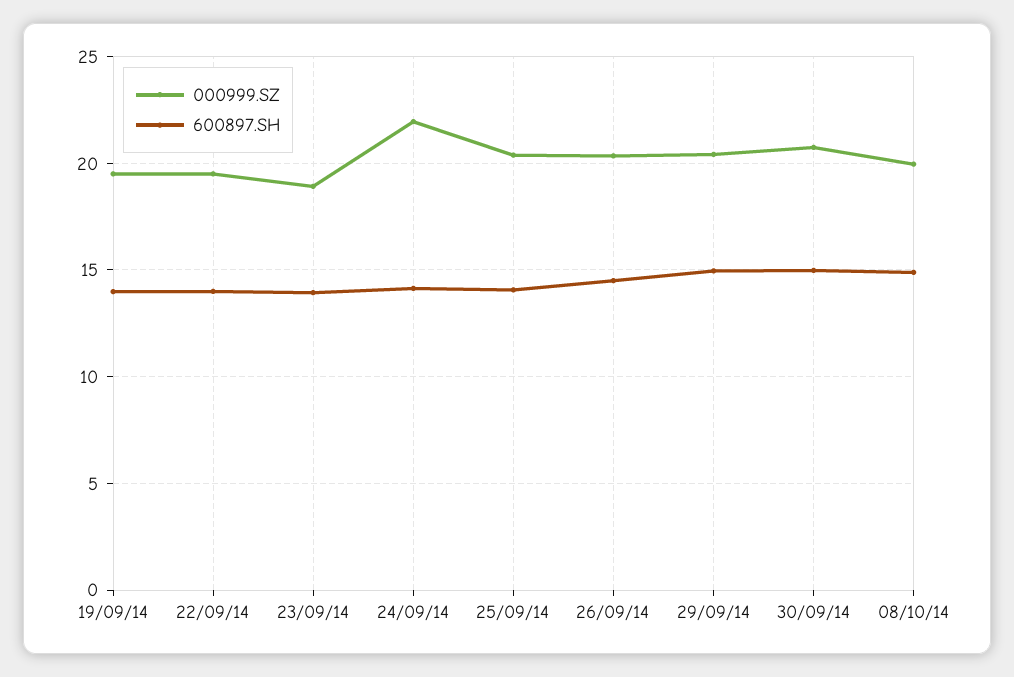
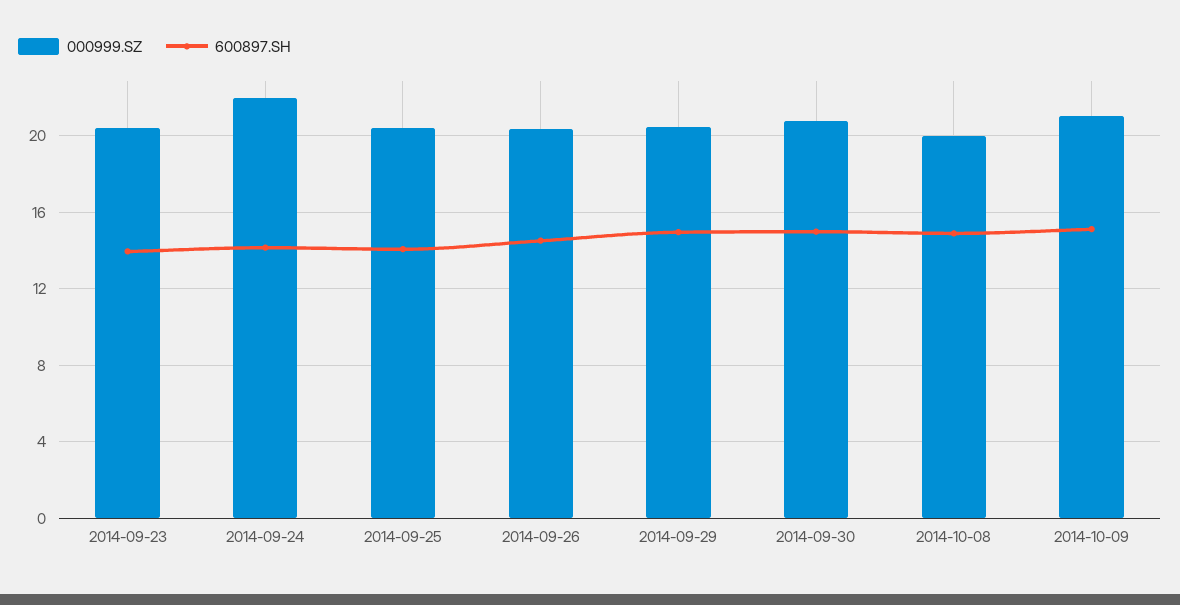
000999.SZ, 19/09/14: 19.5 -> none
600897.SH, 19/09/14: 14 -> none
000999.SZ, 22/09/14: 19.5 -> none
600897.SH, 22/09/14: 14 -> none
000999.SZ, 23/09/14: 19 -> 20.5
000999.SZ, 2014-10-09: none -> 21
600897.SH, 2014-10-09: none -> 15

